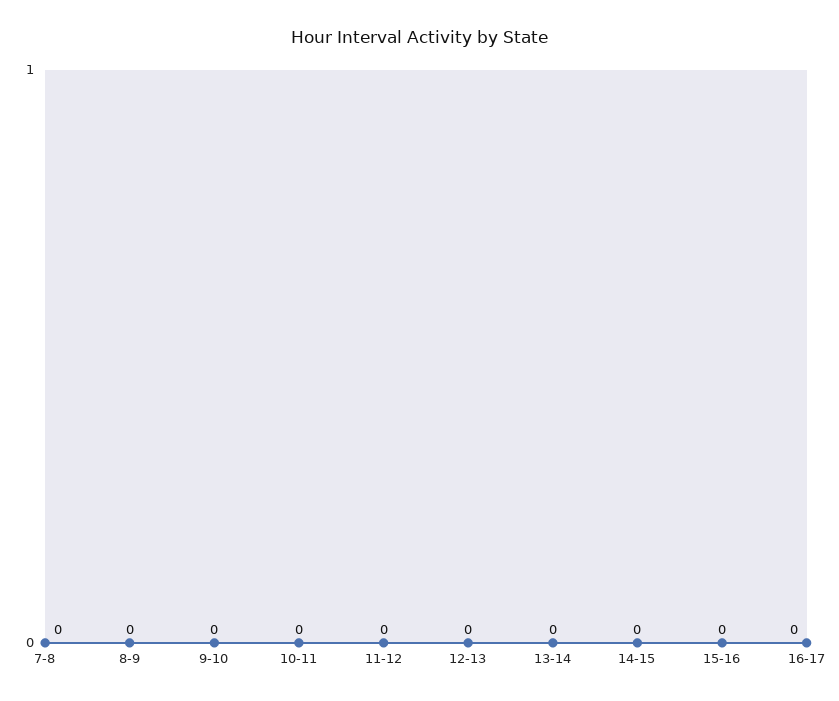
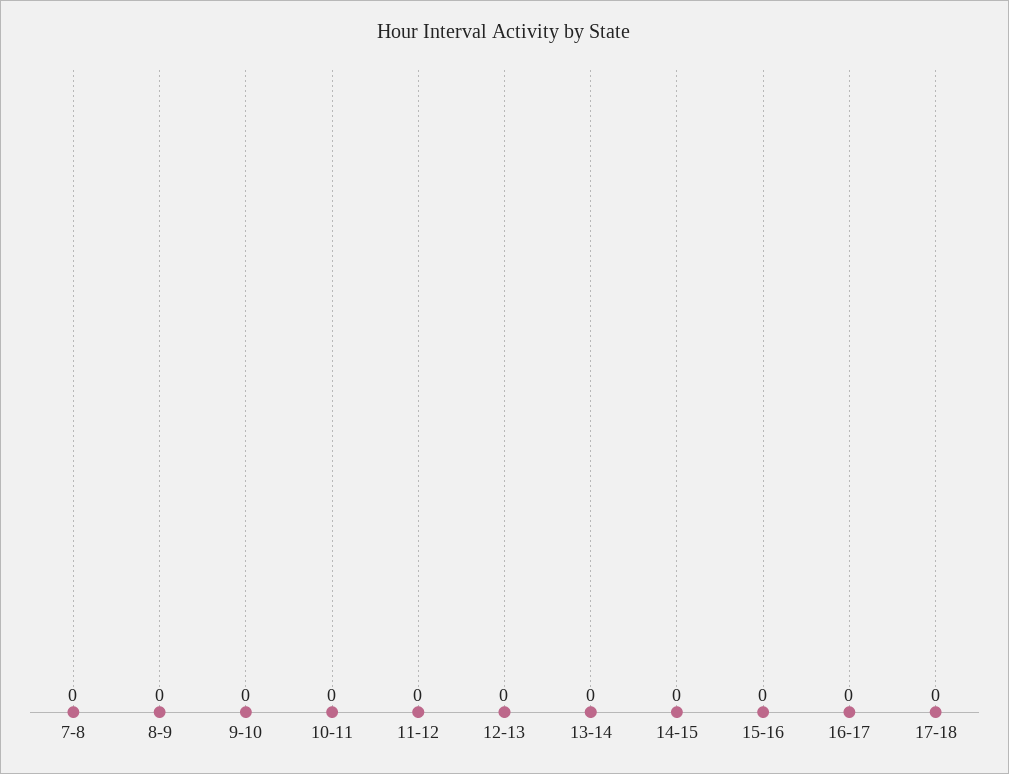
17-18: none -> 0

